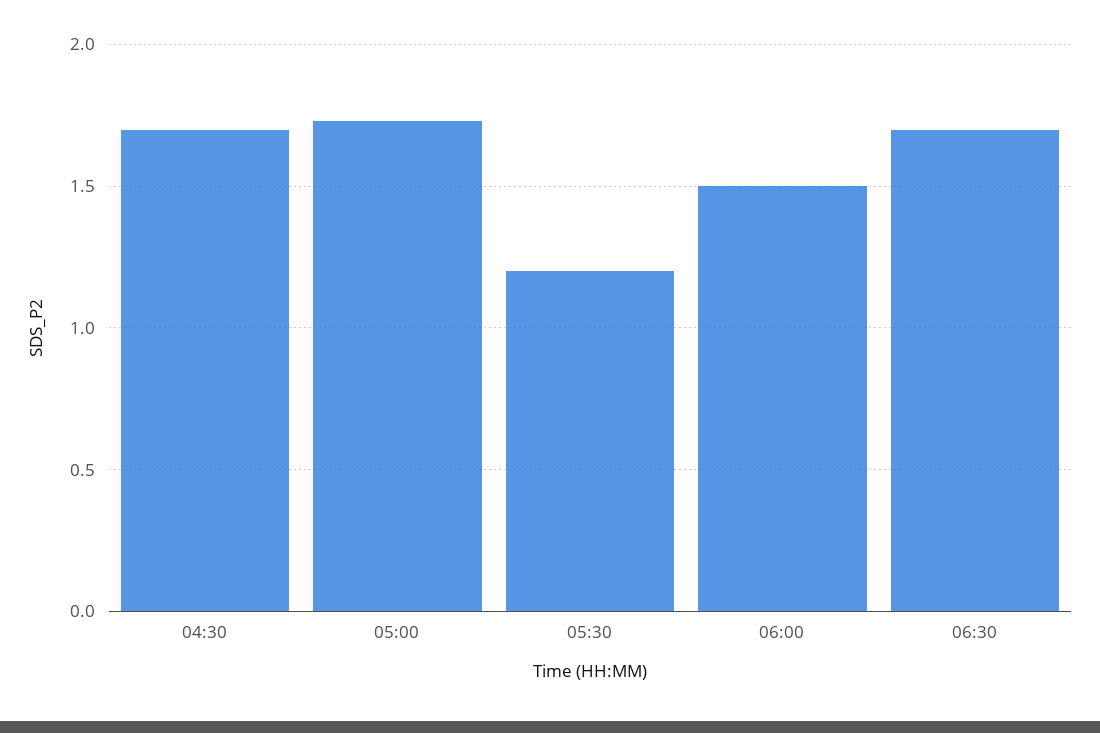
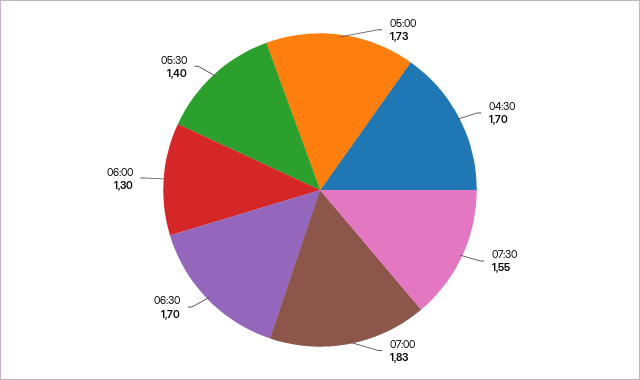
05:30: 1.2 -> 1.4
06:00: 1.5 -> 1.3
07:30: none -> 1.55
07:00: none -> 1.83

